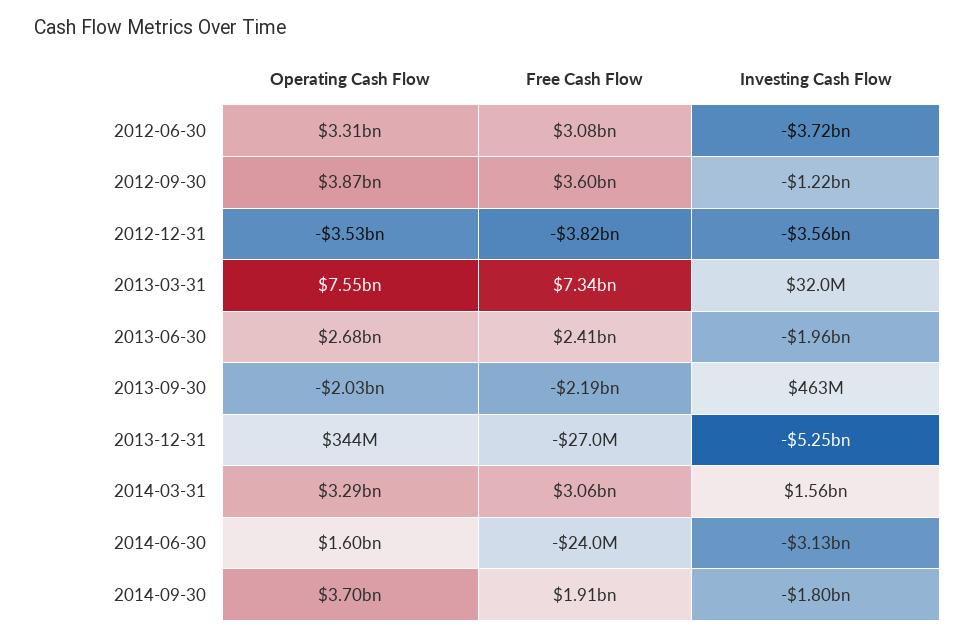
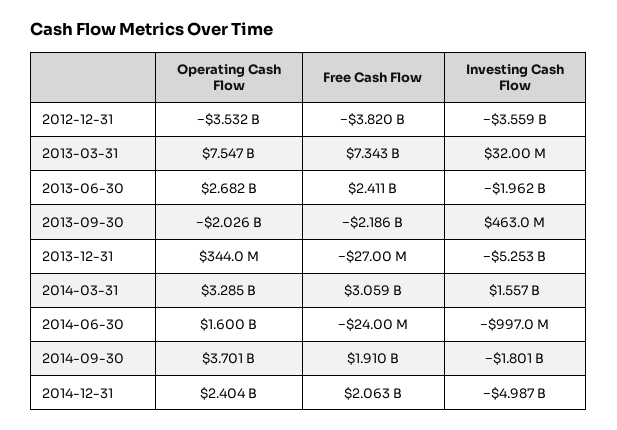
Operating Cash Flow, 2012-06-30: 3310000000 -> none
Free Cash Flow, 2012-06-30: 3080000000 -> none
Investing Cash Flow, 2012-06-30: -3720000000 -> none
Operating Cash Flow, 2012-09-30: 3870000000 -> none
Free Cash Flow, 2012-09-30: 3600000000 -> none
Investing Cash Flow, 2012-09-30: -1220000000 -> none
Investing Cash Flow, 2014-06-30: -3130000000 -> -997000000
Operating Cash Flow, 2014-12-31: none -> 2404000000
Free Cash Flow, 2014-12-31: none -> 2063000000
Investing Cash Flow, 2014-12-31: none -> -4987000000

